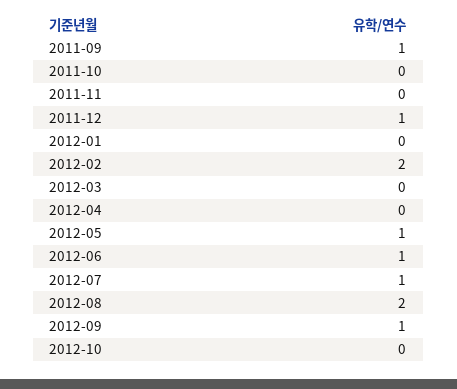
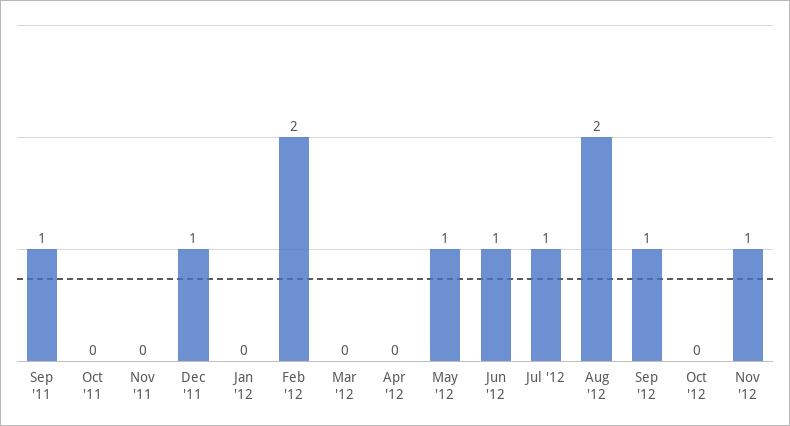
Nov '12: none -> 1

